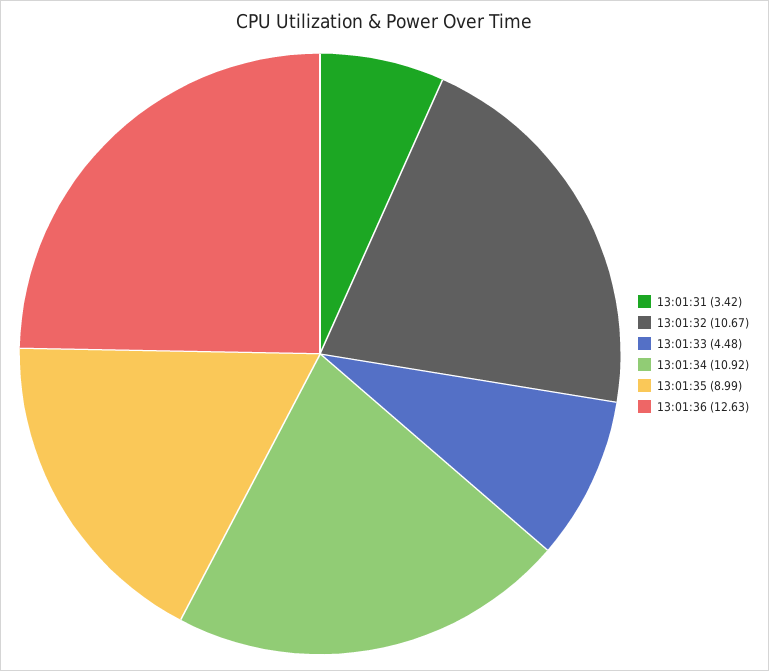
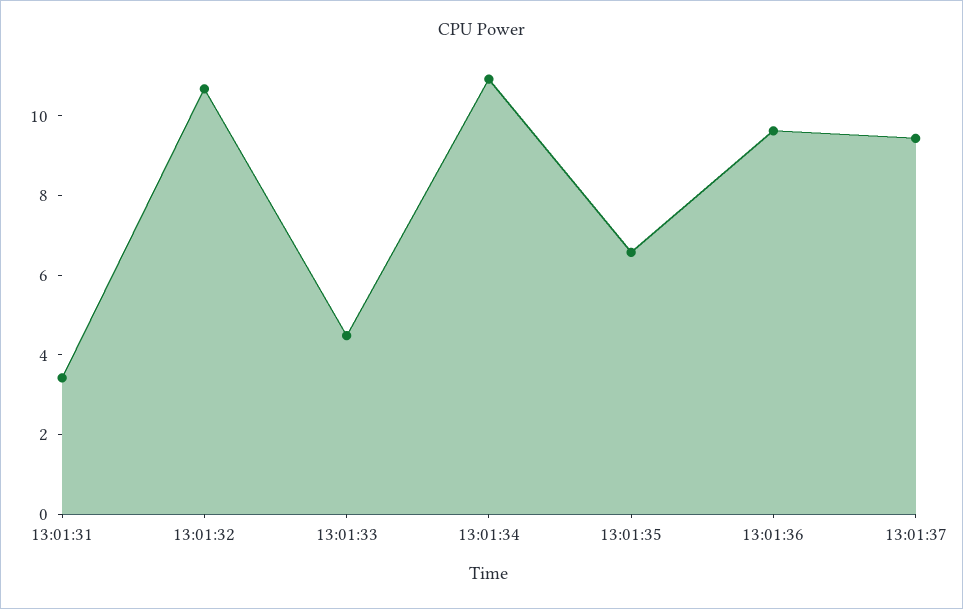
13:01:35: 8.99 -> 6.5
13:01:36: 12.63 -> 9.5
13:01:37: none -> 9.5

